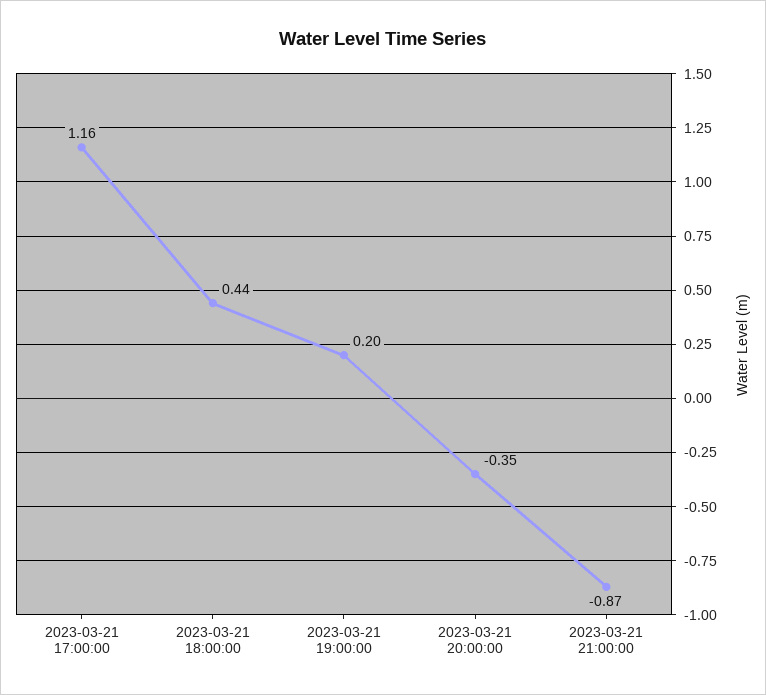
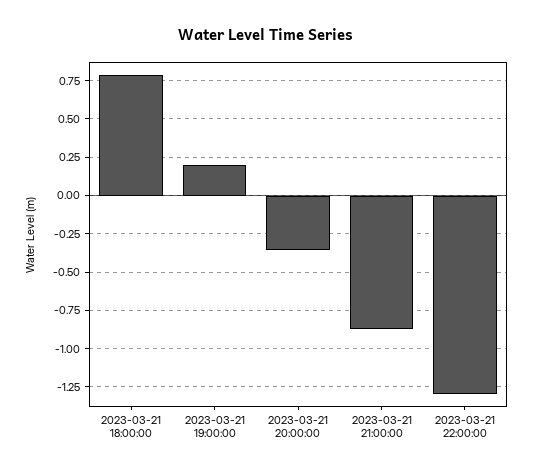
2023-03-21 17:00:00: 1.16 -> none
2023-03-21 18:00:00: 0.44 -> 0.8
2023-03-21 22:00:00: none -> -1.3

